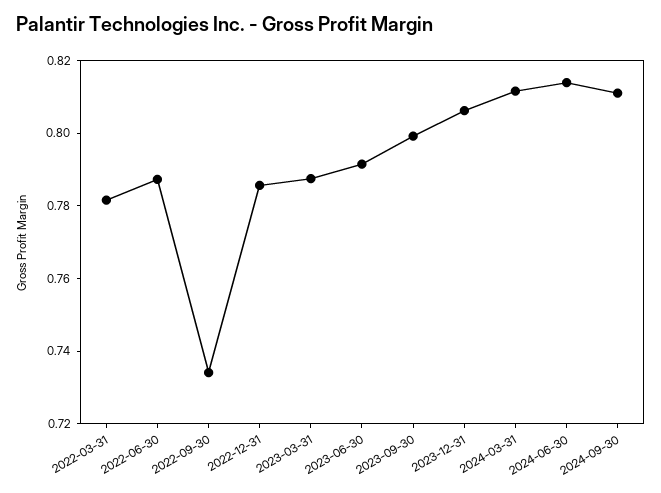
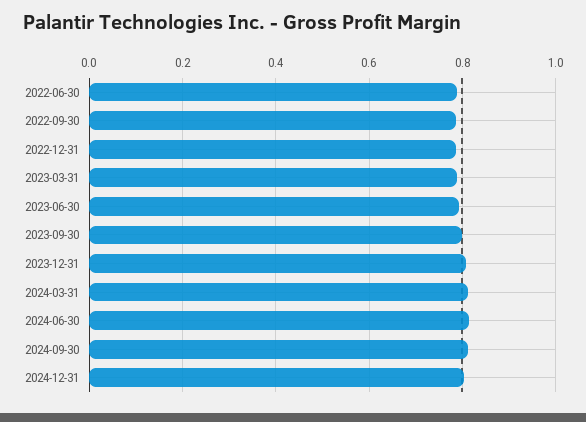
2022-03-31: 0.78 -> none
2022-09-30: 0.735 -> 0.78
2024-12-31: none -> 0.8

